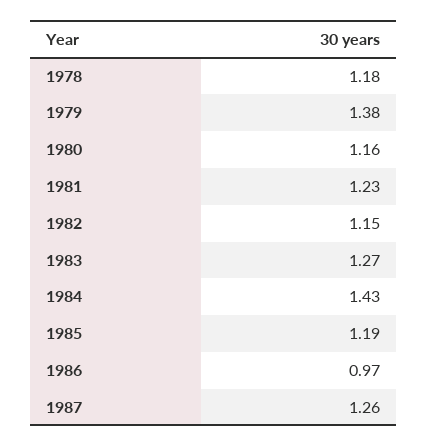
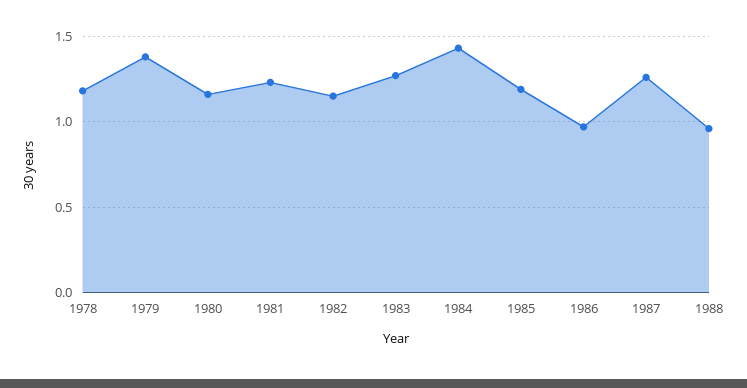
1988: none -> 0.95

